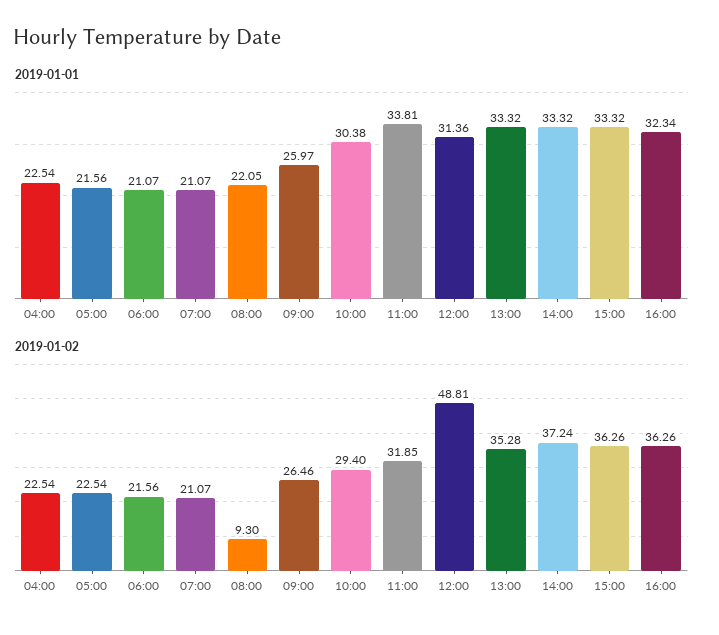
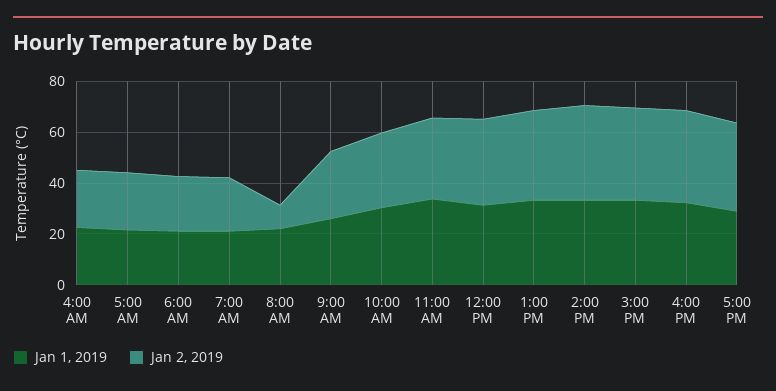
2019-01-02, 12:00: 48.81 -> 35
2019-01-01, 5:00 PM: none -> 30
2019-01-02, 5:00 PM: none -> 35

